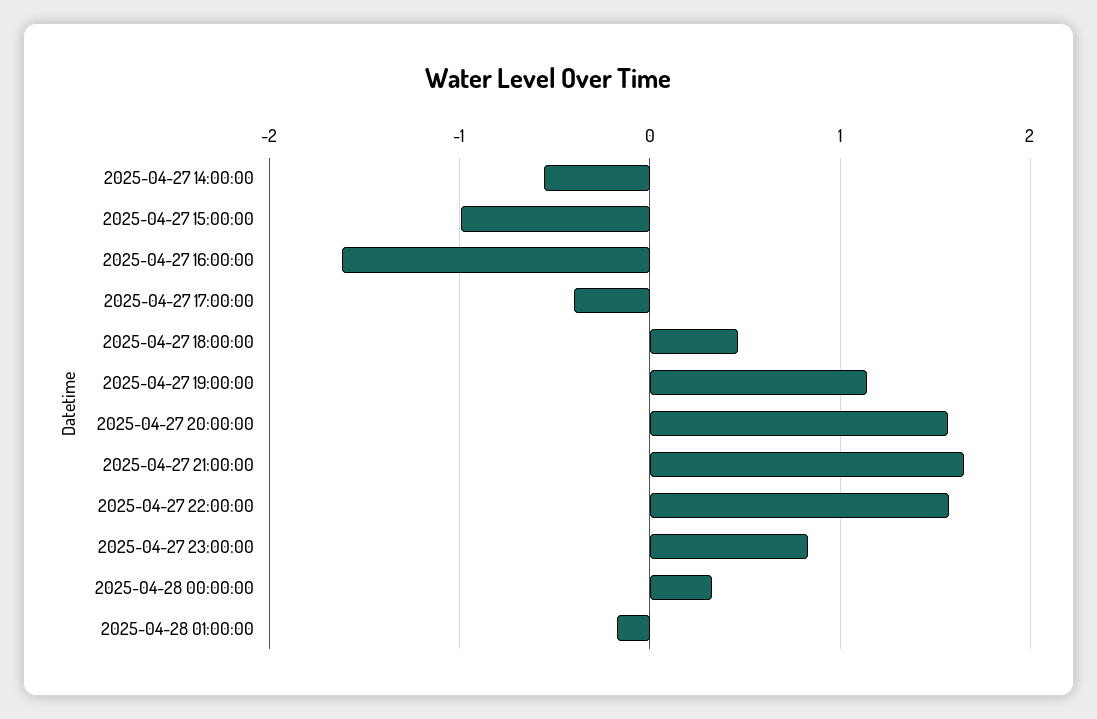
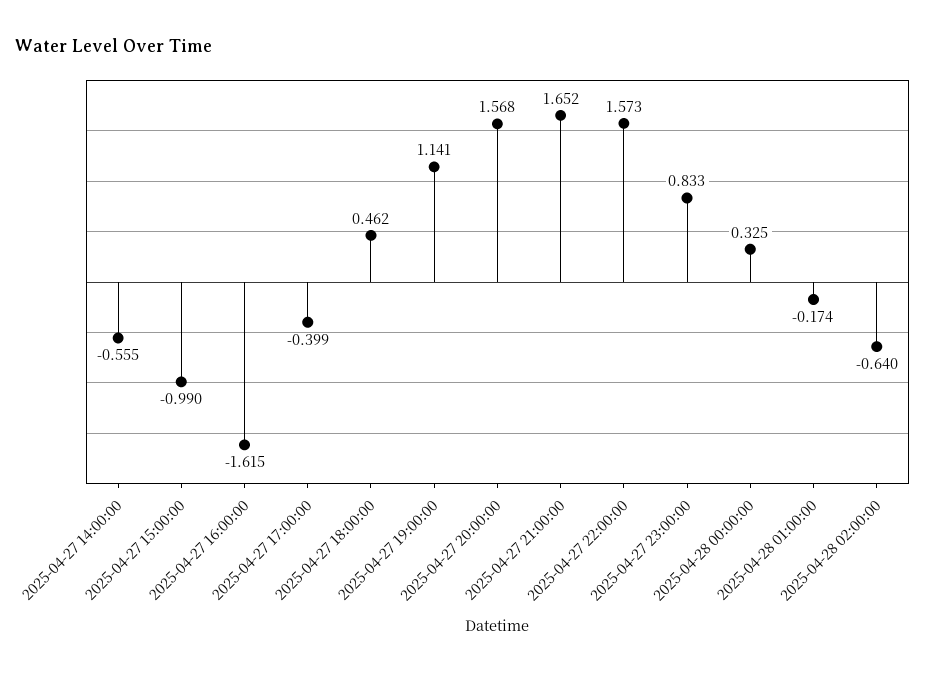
2025-04-28 02:00:00: none -> -0.64

